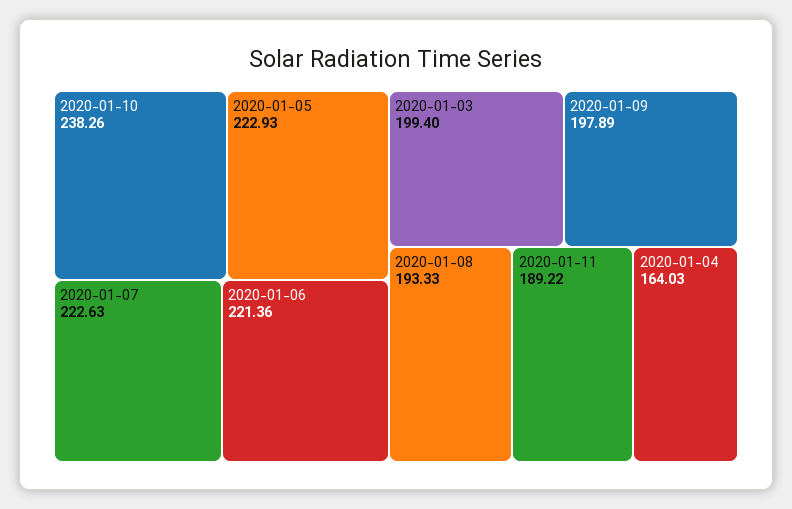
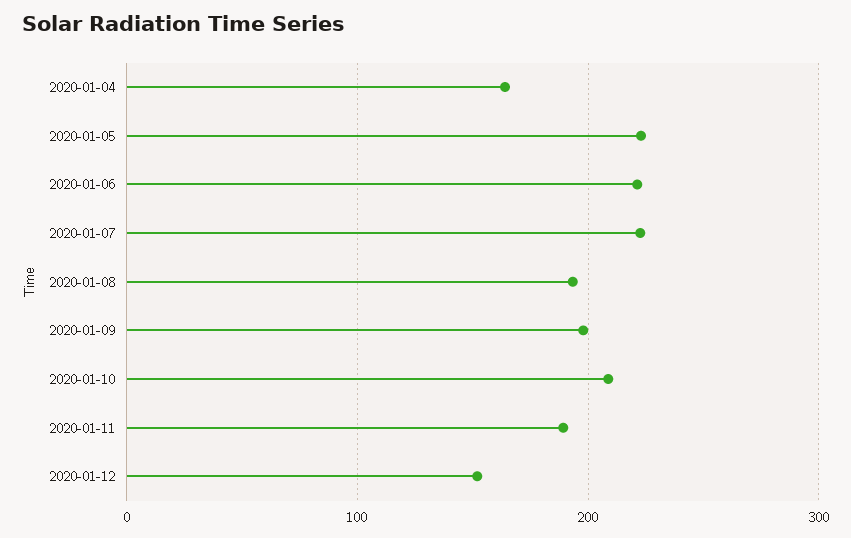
2020-01-10: 238.26 -> 210
2020-01-03: 199.4 -> none
2020-01-12: none -> 150

